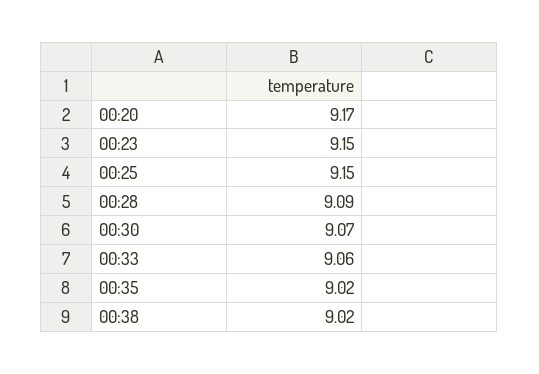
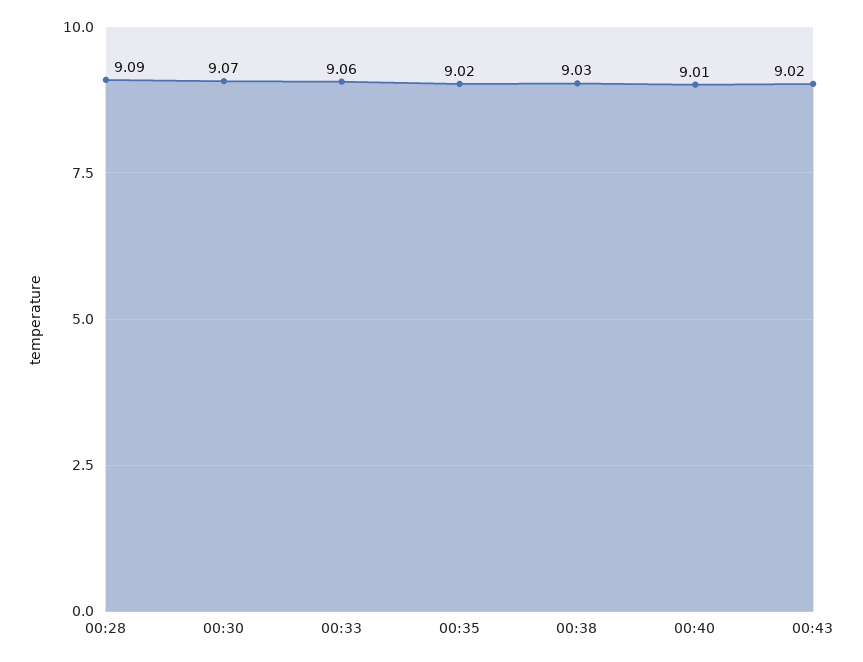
00:20: 9.17 -> none
00:23: 9.15 -> none
00:25: 9.15 -> none
00:38: 9.02 -> 9.03
00:40: none -> 9.01
00:43: none -> 9.02

